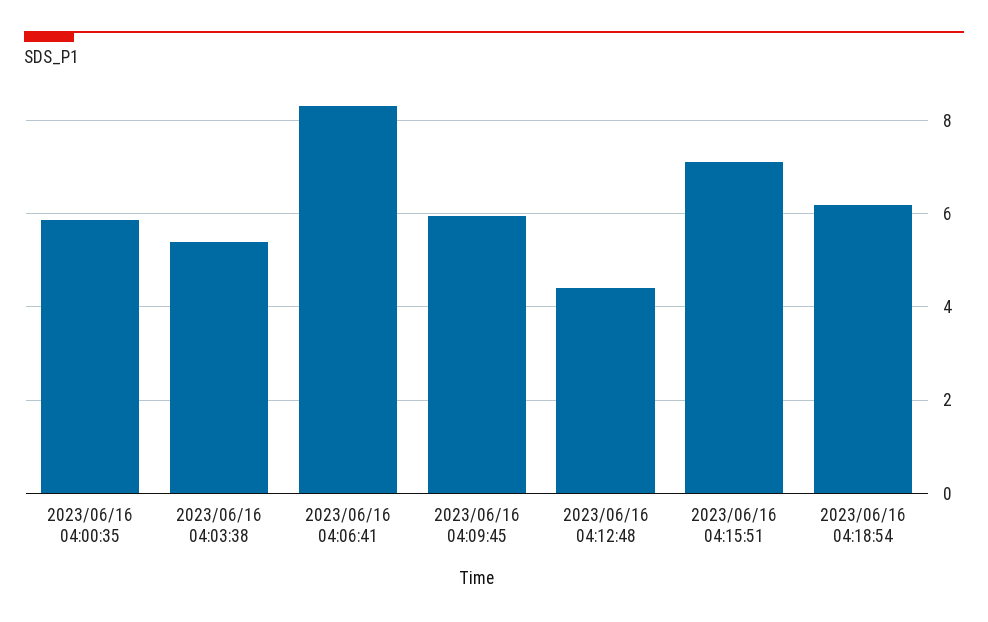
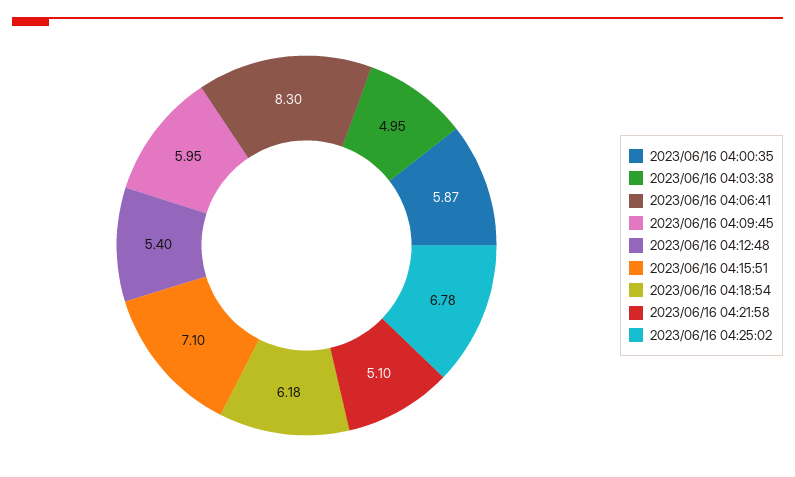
2023/06/16 04:03:38: 5.4 -> 4.95
2023/06/16 04:12:48: 4.4 -> 5.4
2023/06/16 04:21:58: none -> 5.1
2023/06/16 04:25:02: none -> 6.78

